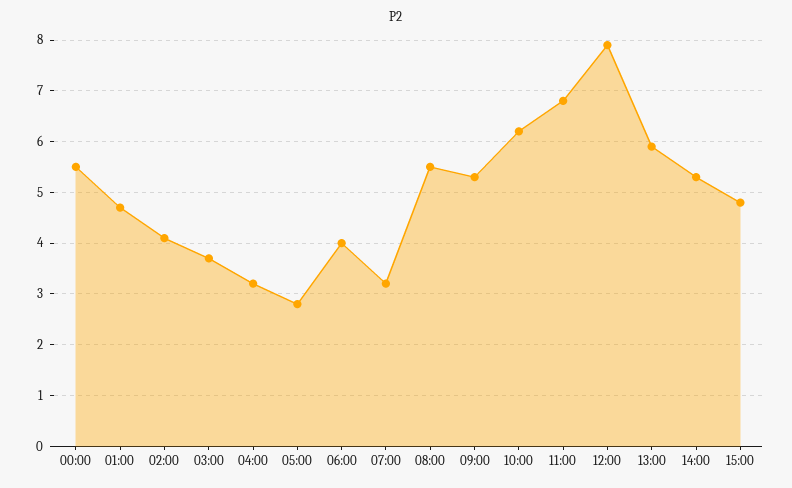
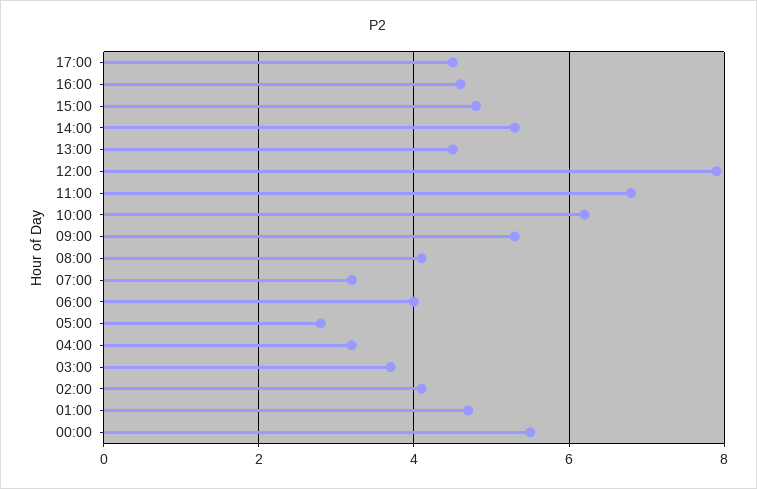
08:00: 5.5 -> 4
13:00: 6 -> 4.5
17:00: none -> 4.5
16:00: none -> 4.5

